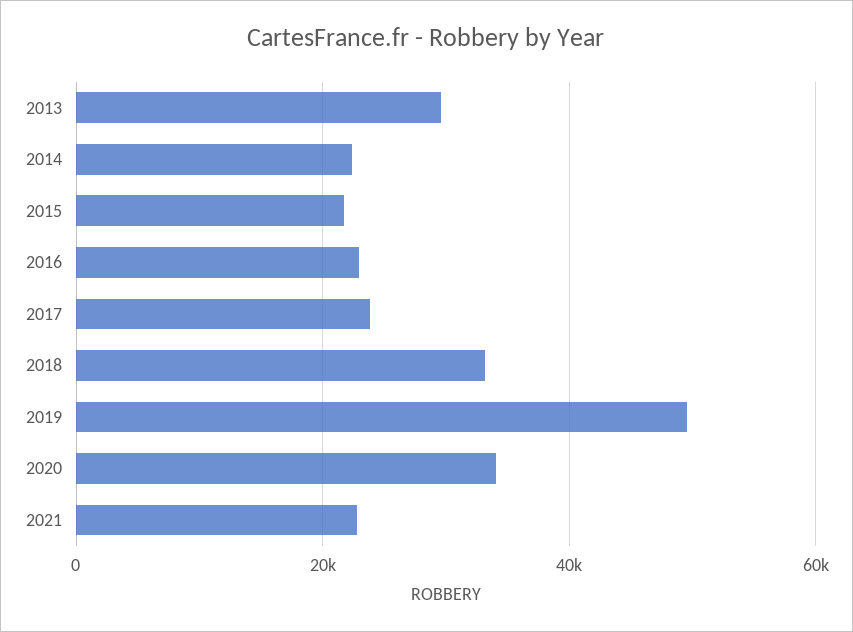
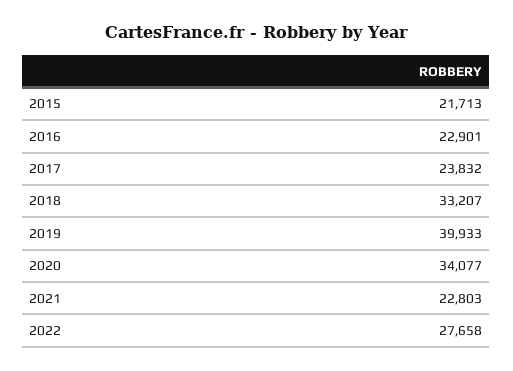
2013: 30000 -> none
2014: 22000 -> none
2019: 50000 -> 39933
2022: none -> 27658

